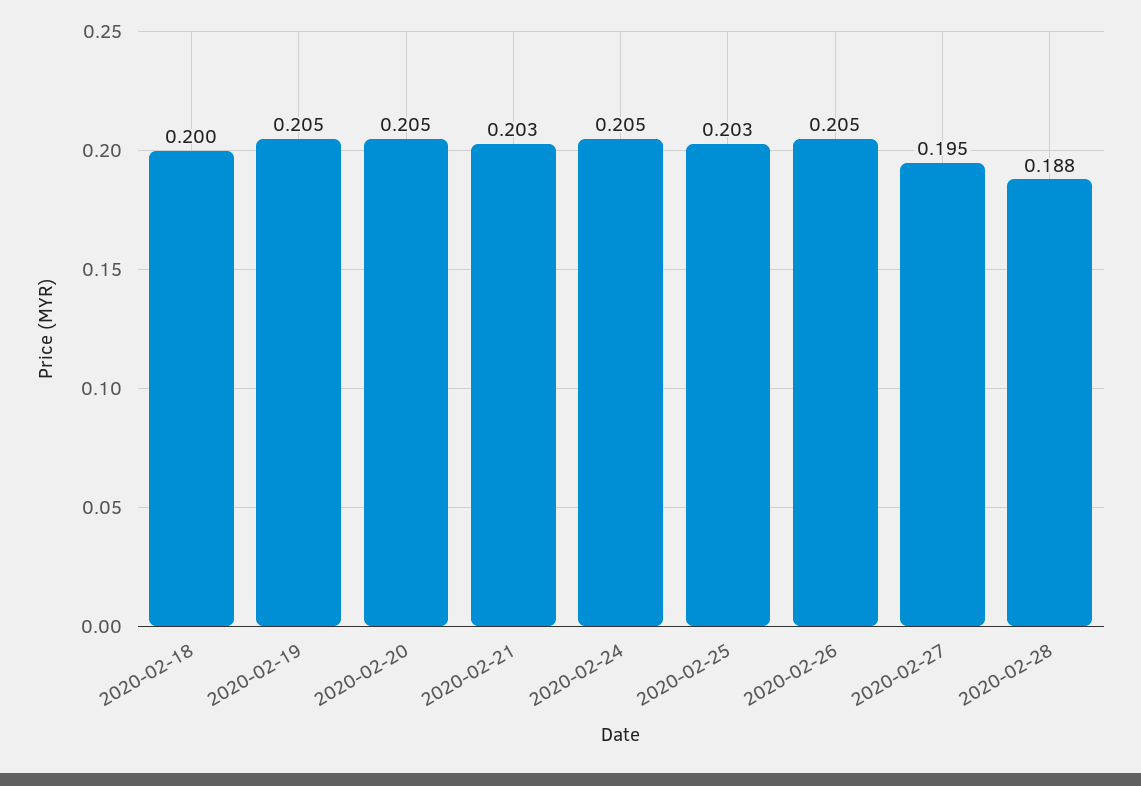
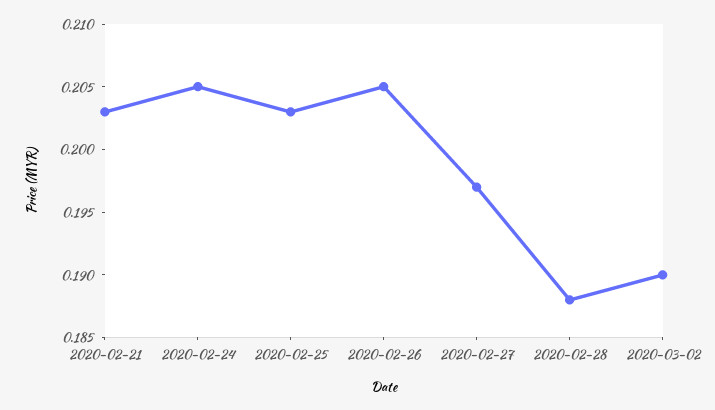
2020-02-18: 0.2 -> none
2020-02-19: 0.205 -> none
2020-02-20: 0.205 -> none
2020-02-27: 0.195 -> 0.197
2020-03-02: none -> 0.19

